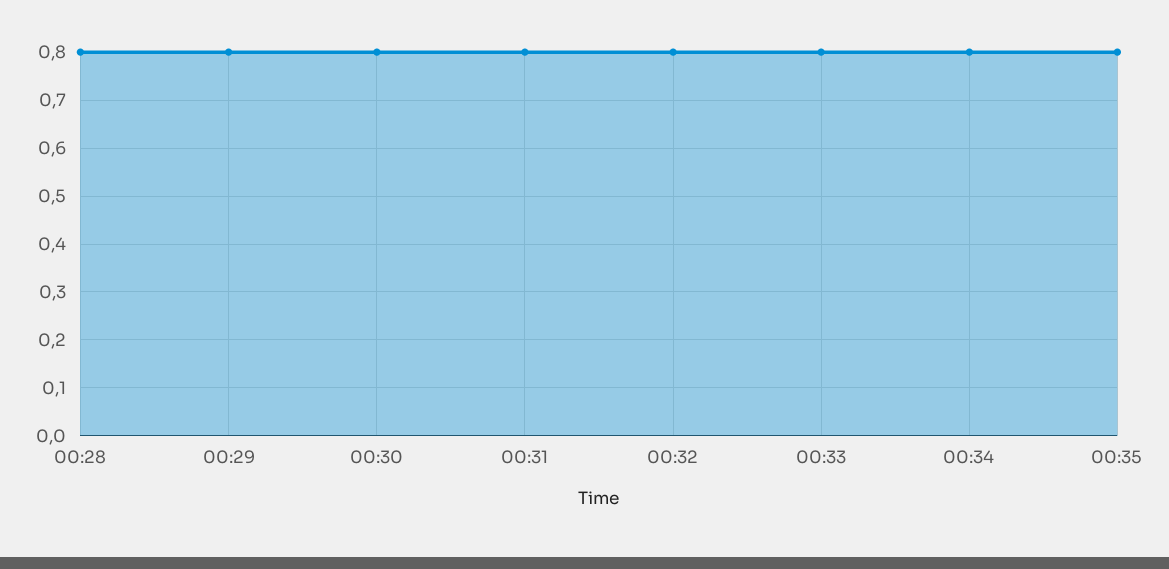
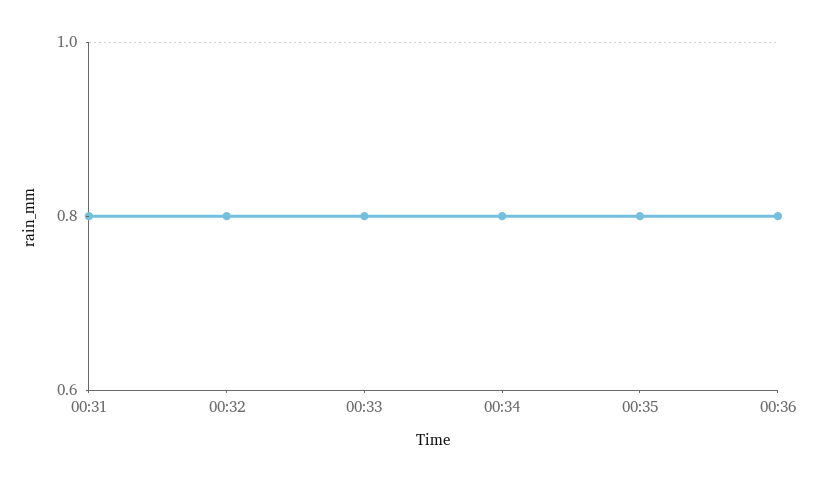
00:28: 0.8 -> none
00:29: 0.8 -> none
00:30: 0.8 -> none
00:36: none -> 0.8

